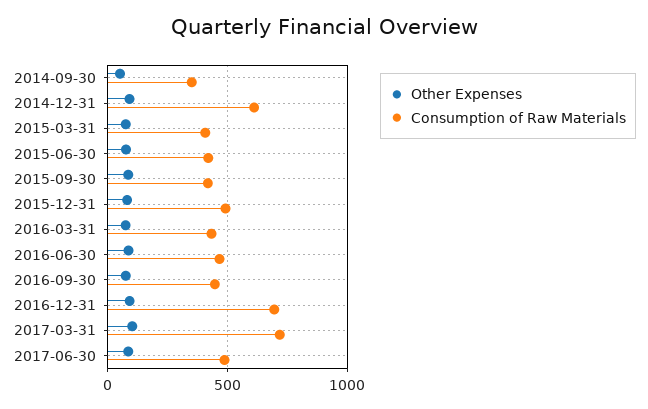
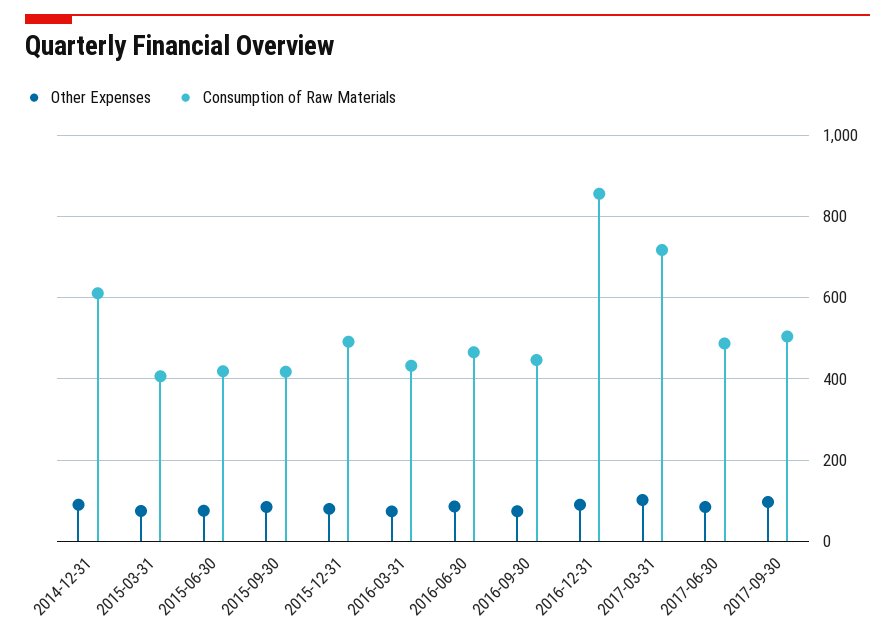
Other Expenses, 2014-09-30: 50 -> none
Consumption of Raw Materials, 2014-09-30: 350 -> none
Consumption of Raw Materials, 2016-12-31: 700 -> 860
Other Expenses, 2017-09-30: none -> 100
Consumption of Raw Materials, 2017-09-30: none -> 500

